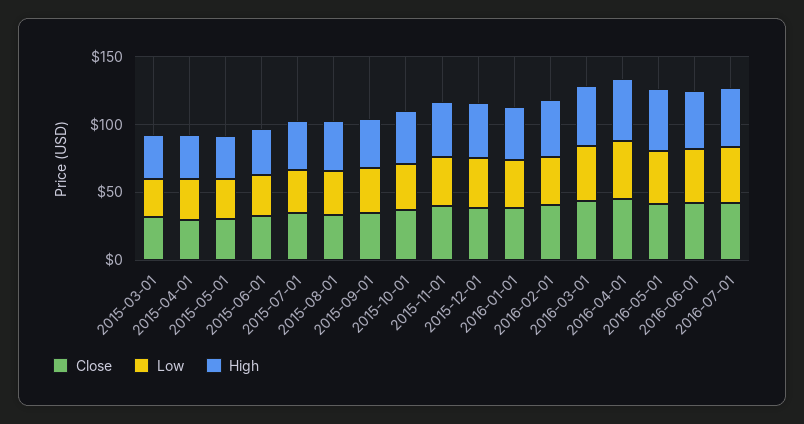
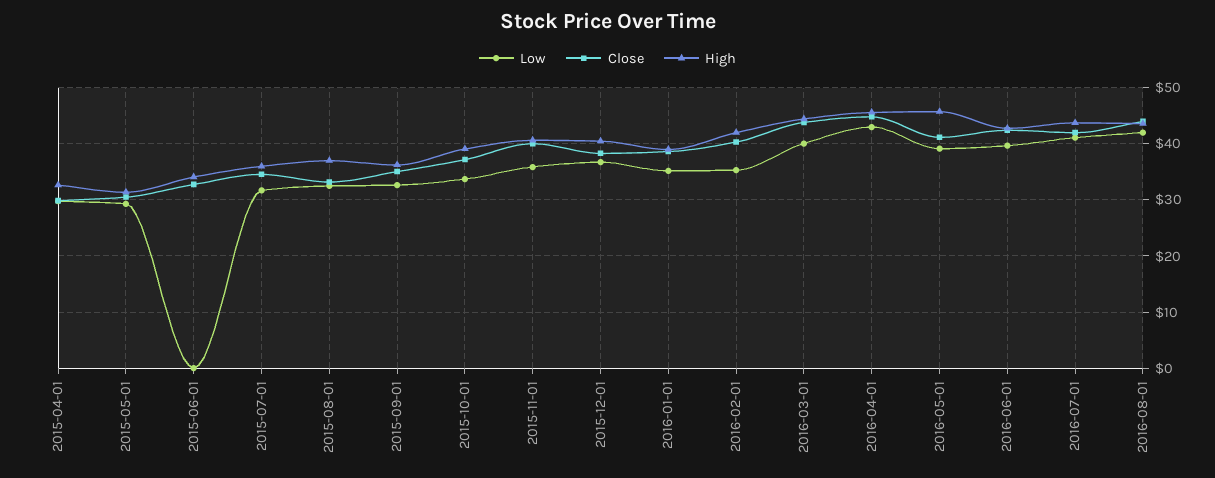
Close, 2015-03-01: 30 -> none
Low, 2015-03-01: 30 -> none
High, 2015-03-01: 30 -> none
Low, 2015-06-01: 30 -> 0
Low, 2016-08-01: none -> 42
Close, 2016-08-01: none -> 44
High, 2016-08-01: none -> 44

